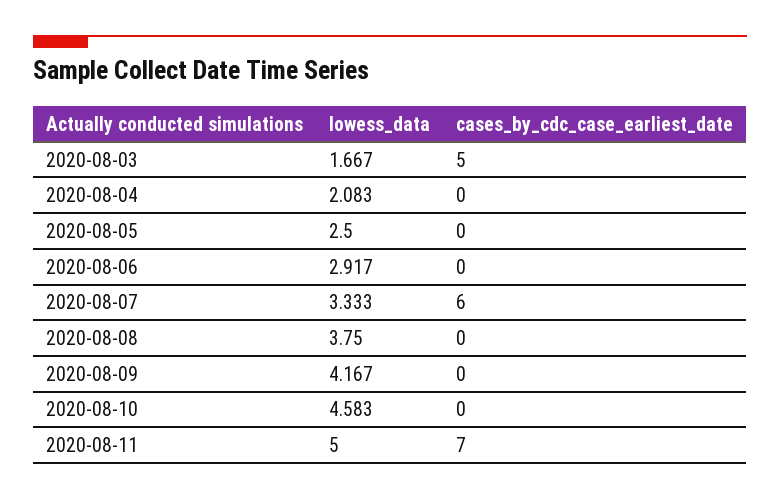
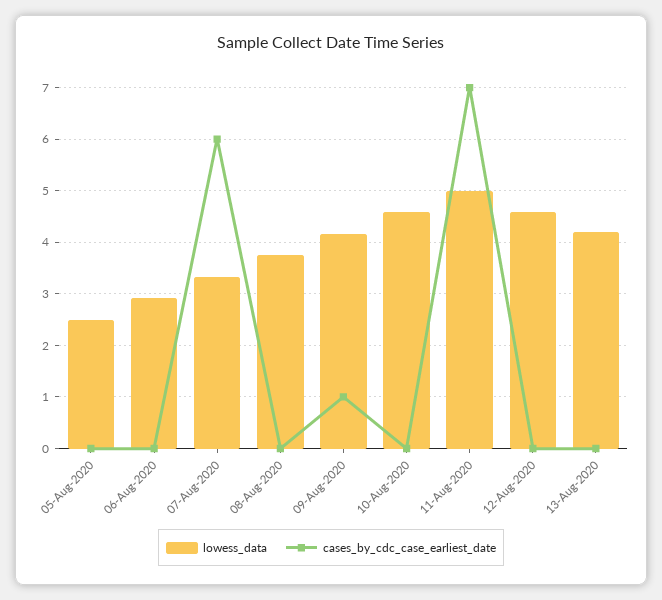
lowess_data, 2020-08-03: 1.667 -> none
cases_by_cdc_case_earliest_date, 2020-08-03: 5 -> none
lowess_data, 2020-08-04: 2.083 -> none
cases_by_cdc_case_earliest_date, 2020-08-04: 0 -> none
cases_by_cdc_case_earliest_date, 2020-08-09: 0 -> 1
lowess_data, 12-Aug-2020: none -> 4.6
cases_by_cdc_case_earliest_date, 12-Aug-2020: none -> 0
lowess_data, 13-Aug-2020: none -> 4.2
cases_by_cdc_case_earliest_date, 13-Aug-2020: none -> 0

